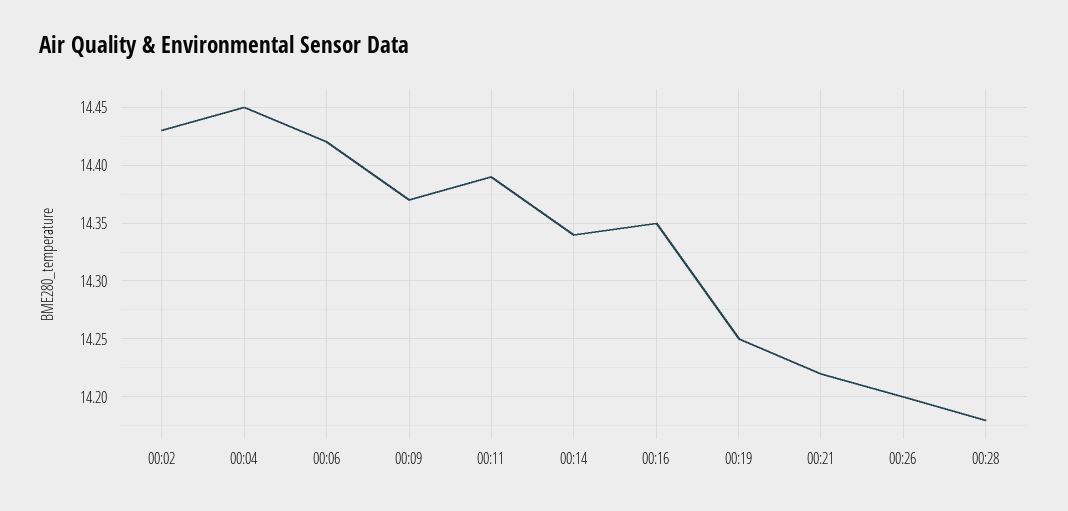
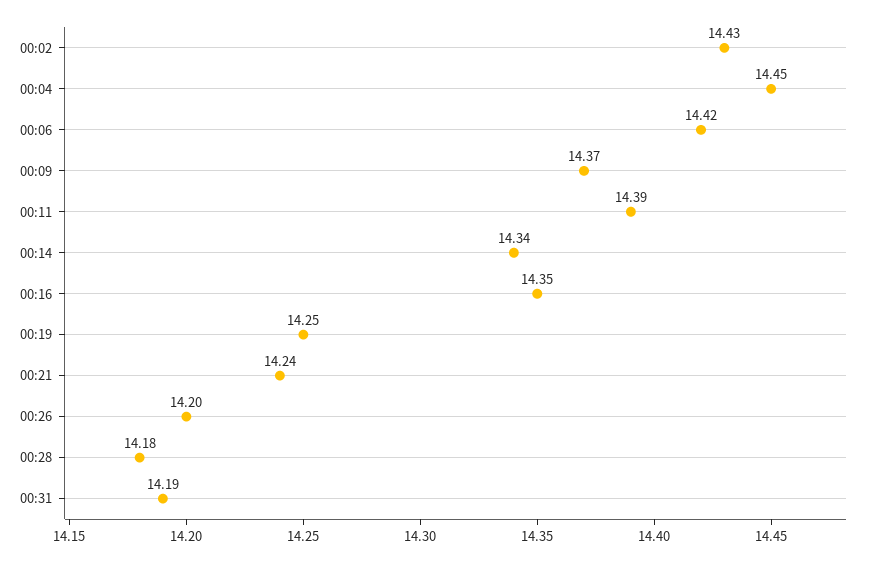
00:21: 14.22 -> 14.24
00:31: none -> 14.19

